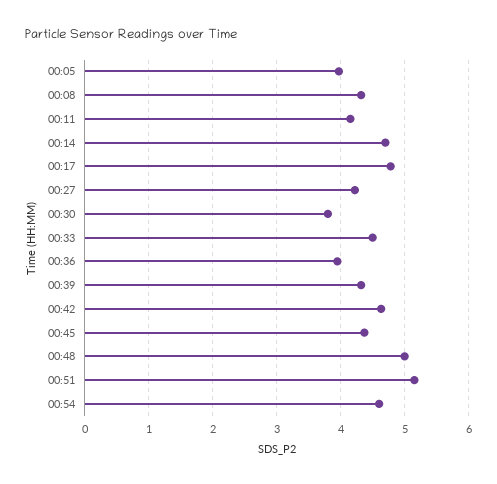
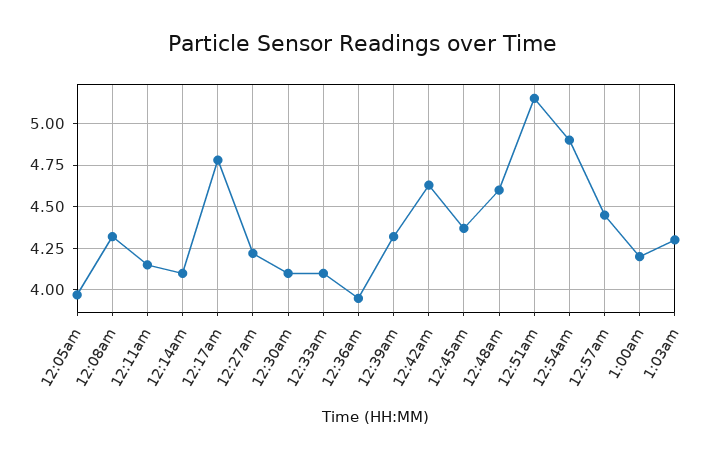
00:14: 4.7 -> 4.1
00:30: 3.8 -> 4.1
00:33: 4.5 -> 4.1
00:48: 5 -> 4.6
00:54: 4.6 -> 4.9
12:57am: none -> 4.45
1:00am: none -> 4.2
1:03am: none -> 4.3

